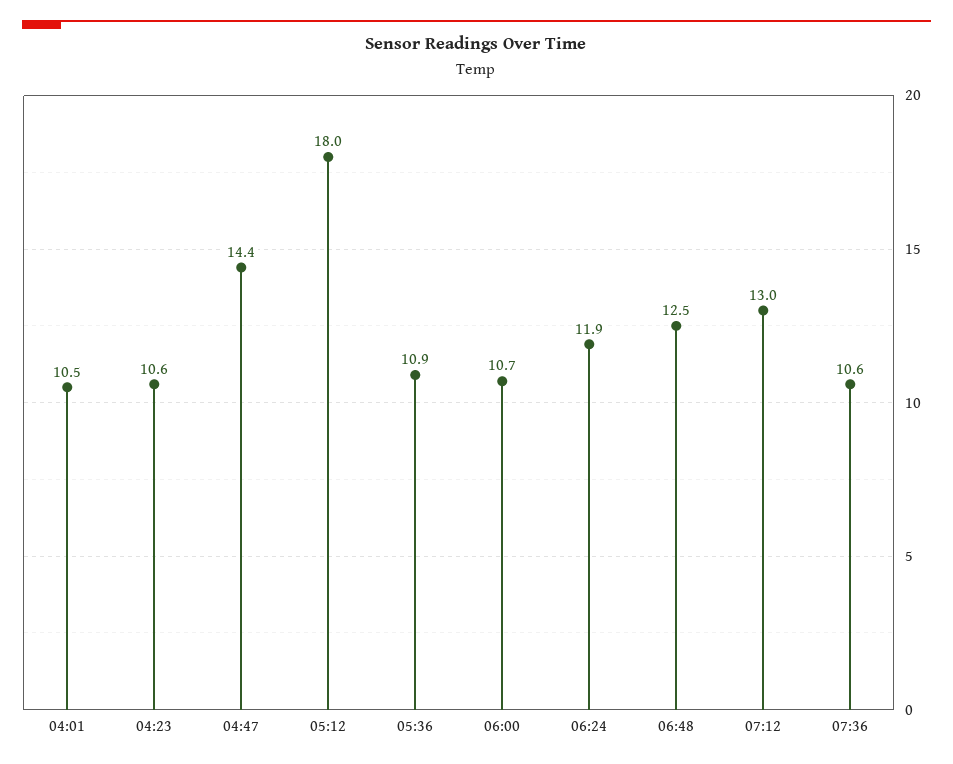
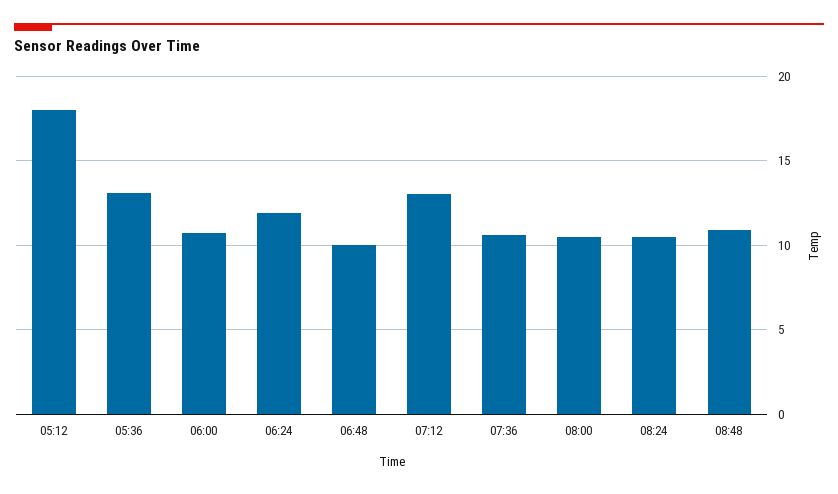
04:01: 10.5 -> none
04:23: 10.6 -> none
04:47: 14.4 -> none
05:36: 10.9 -> 13
06:48: 12.5 -> 10
08:00: none -> 10.5
08:24: none -> 10.5
08:48: none -> 11

